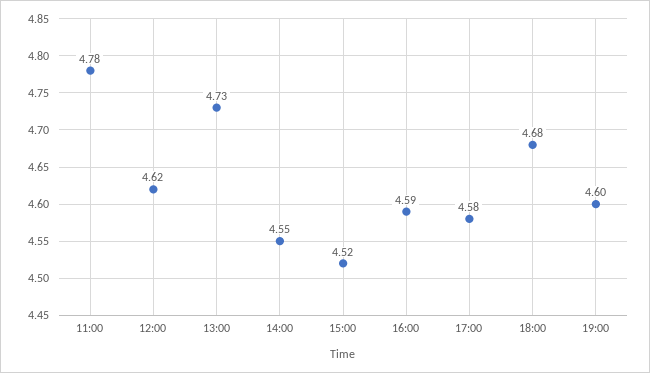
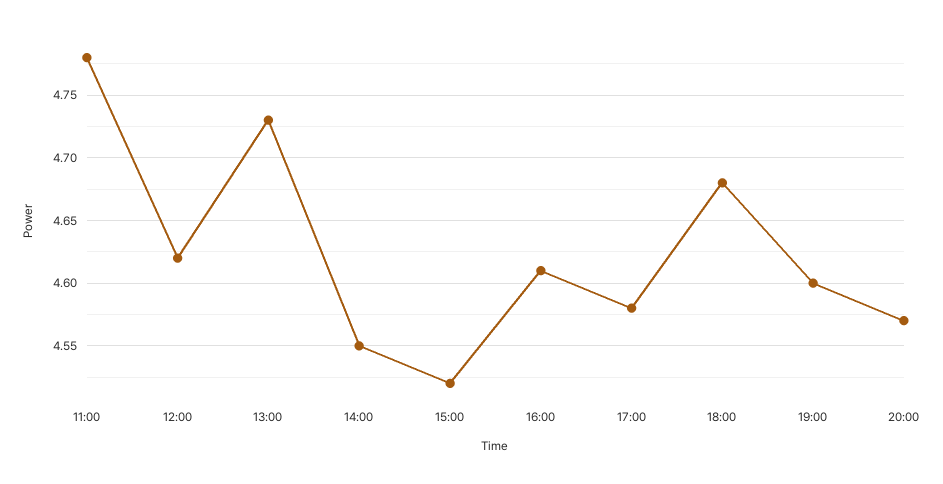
16:00: 4.59 -> 4.61
20:00: none -> 4.57

